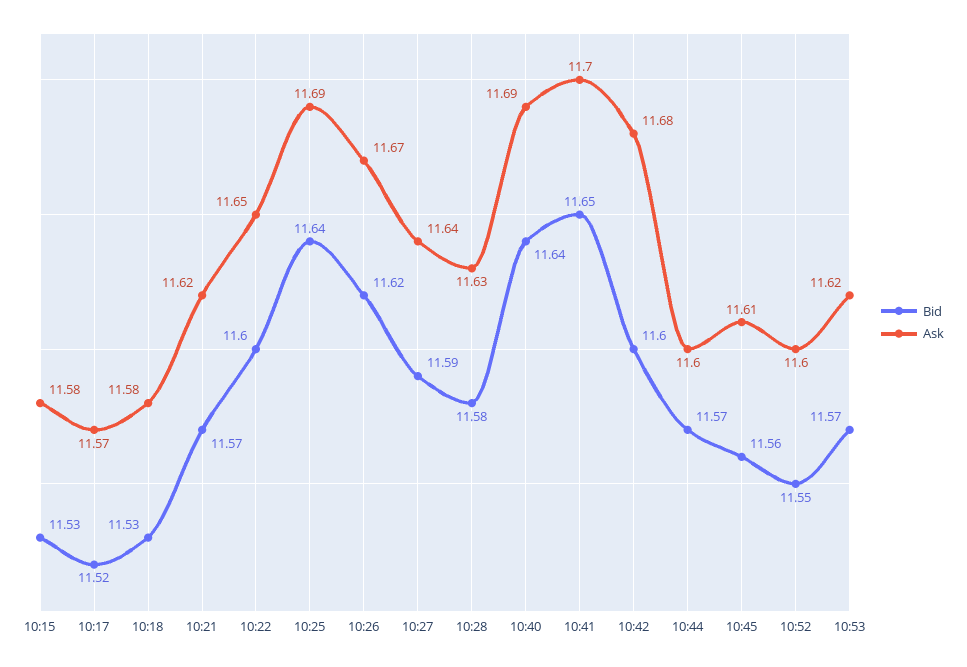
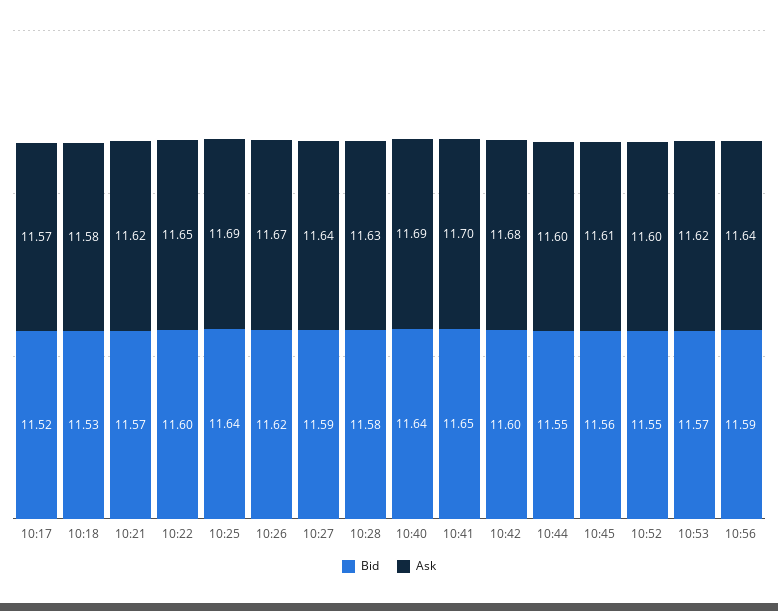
Bid, 10:15: 11.53 -> none
Ask, 10:15: 11.58 -> none
Bid, 10:44: 11.57 -> 11.55
Bid, 10:56: none -> 11.59
Ask, 10:56: none -> 11.64

